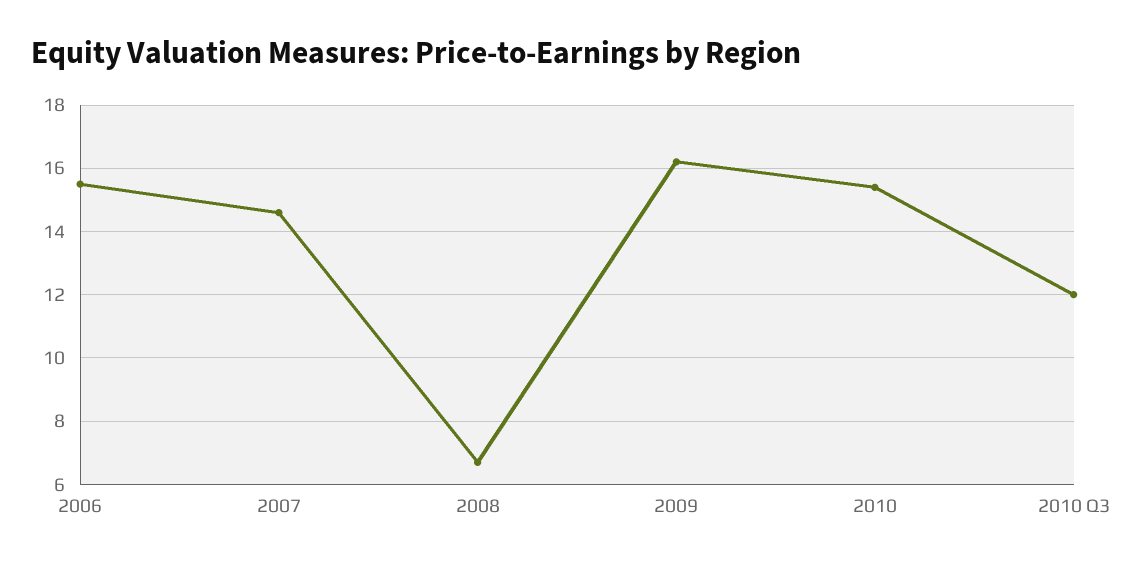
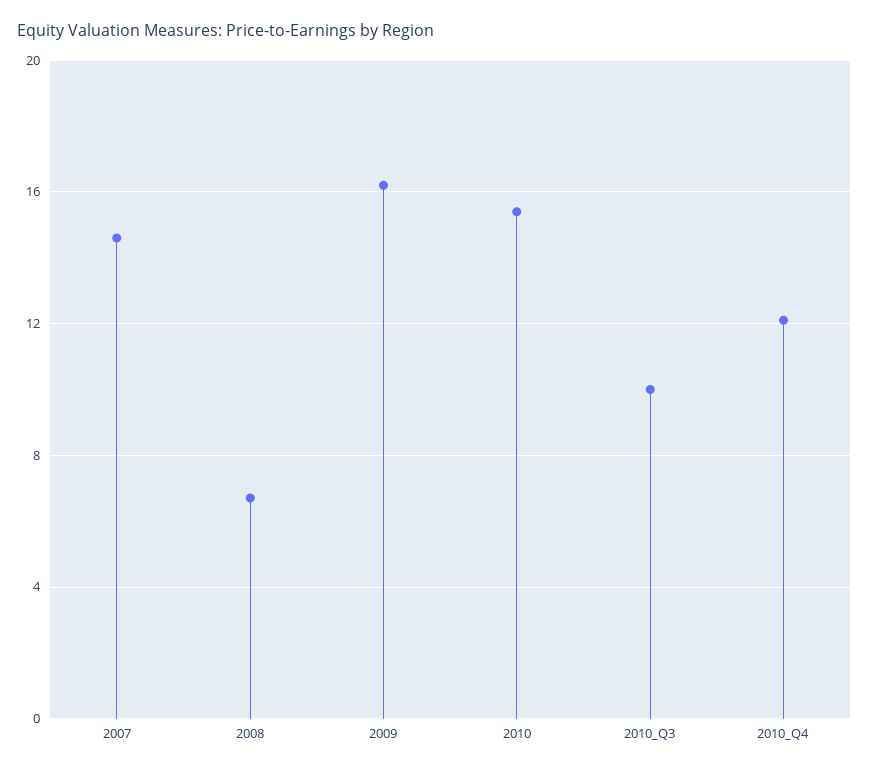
2006: 15.5 -> none
2010 Q3: 12 -> 10
2010_Q4: none -> 12

